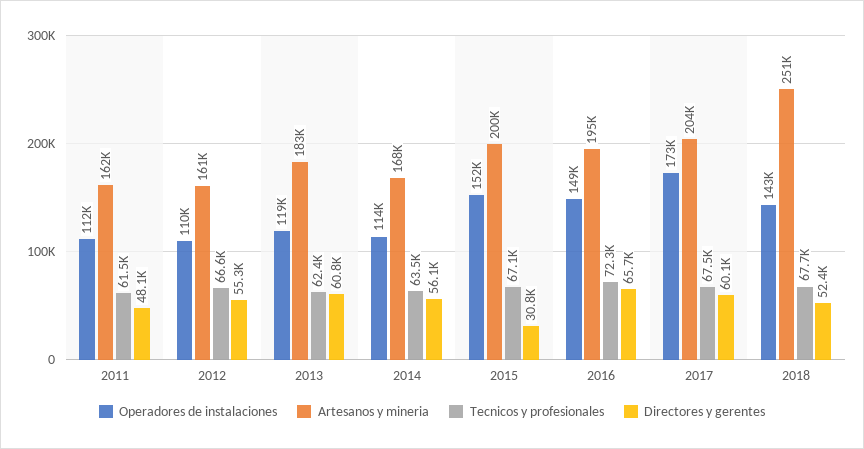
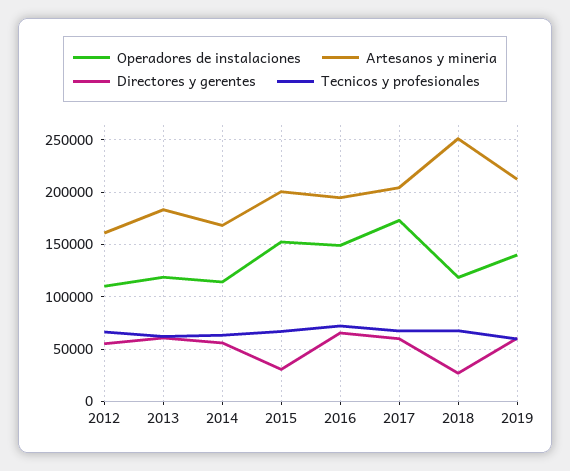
Operadores de instalaciones, 2011: 112000 -> none
Artesanos y mineria, 2011: 162000 -> none
Tecnicos y profesionales, 2011: 61500 -> none
Directores y gerentes, 2011: 48100 -> none
Operadores de instalaciones, 2018: 143000 -> 120000
Directores y gerentes, 2018: 52400 -> 30000
Operadores de instalaciones, 2019: none -> 140000
Artesanos y mineria, 2019: none -> 210000
Directores y gerentes, 2019: none -> 60000
Tecnicos y profesionales, 2019: none -> 60000

